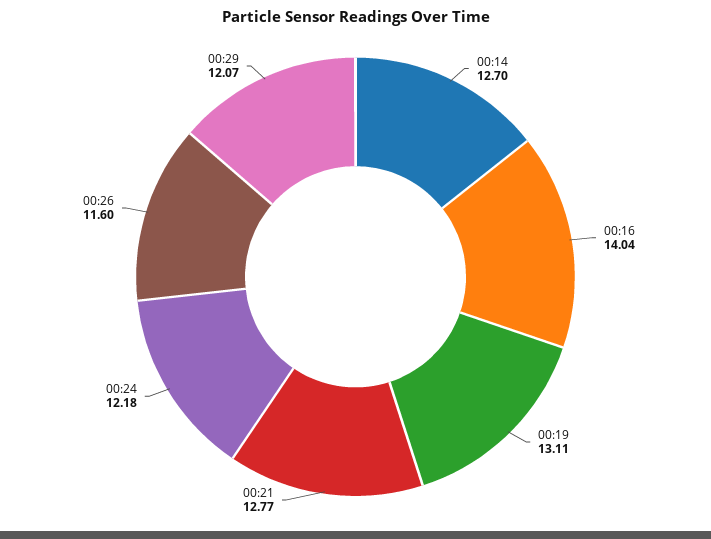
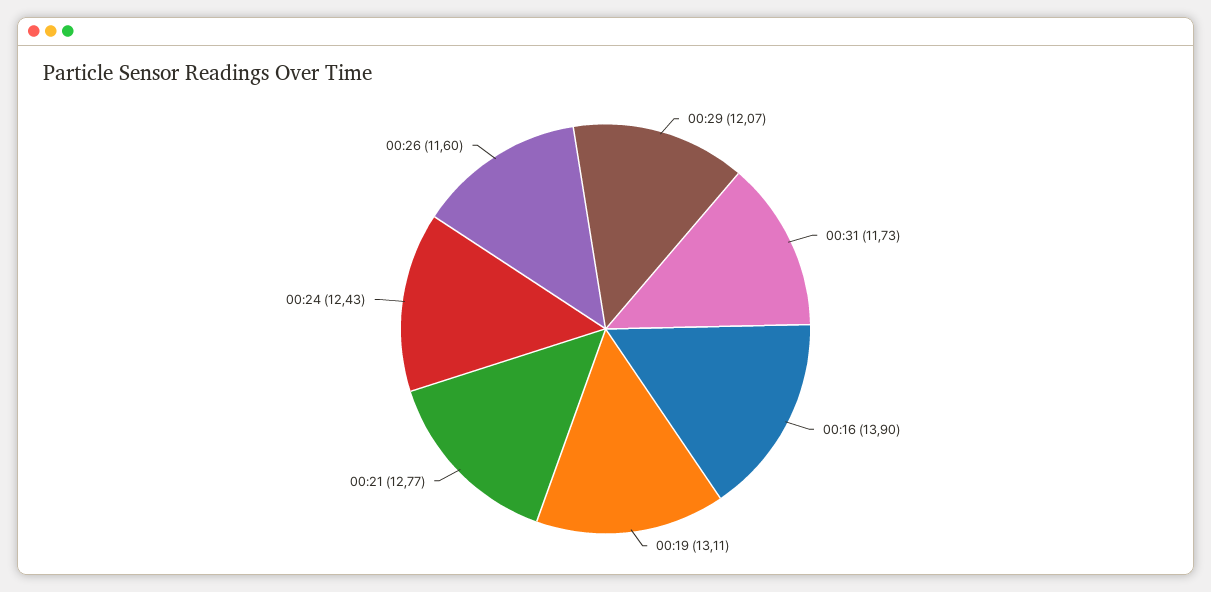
00:14: 12.7 -> none
00:16: 14.04 -> 13.9
00:24: 12.18 -> 12.43
00:31: none -> 11.73

